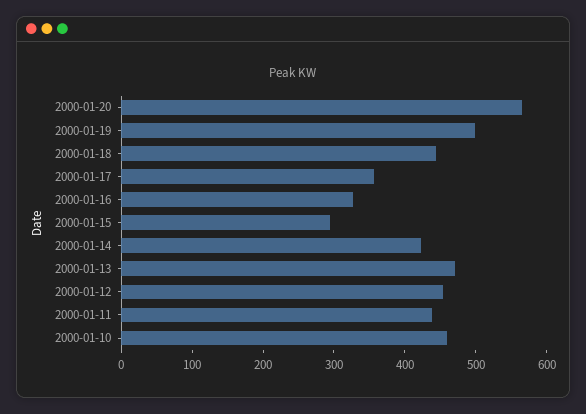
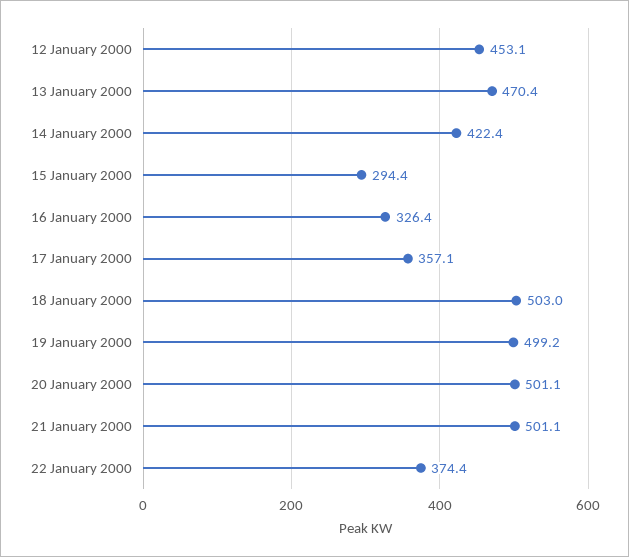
2000-01-20: 560 -> 501.1
2000-01-18: 440 -> 503
2000-01-11: 440 -> none
2000-01-10: 460 -> none
21 January 2000: none -> 501.1
22 January 2000: none -> 374.4

